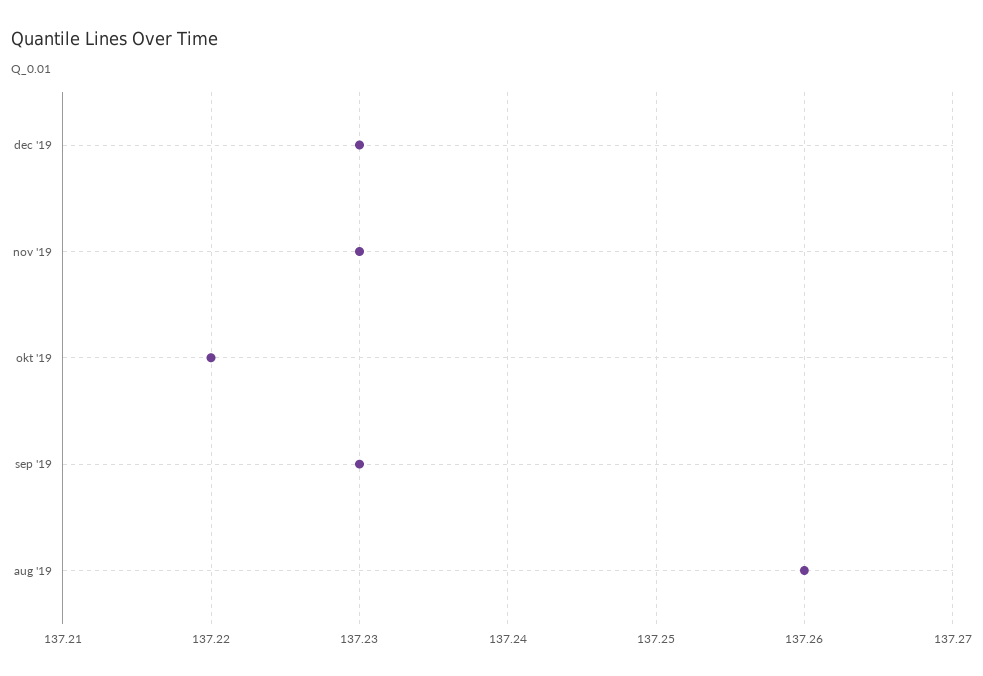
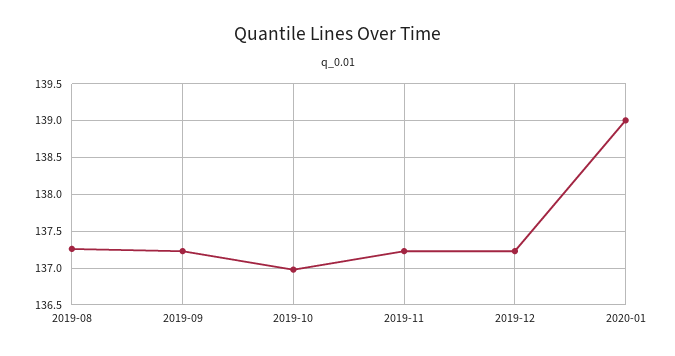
okt '19: 137.22 -> 137
2020-01: none -> 139

